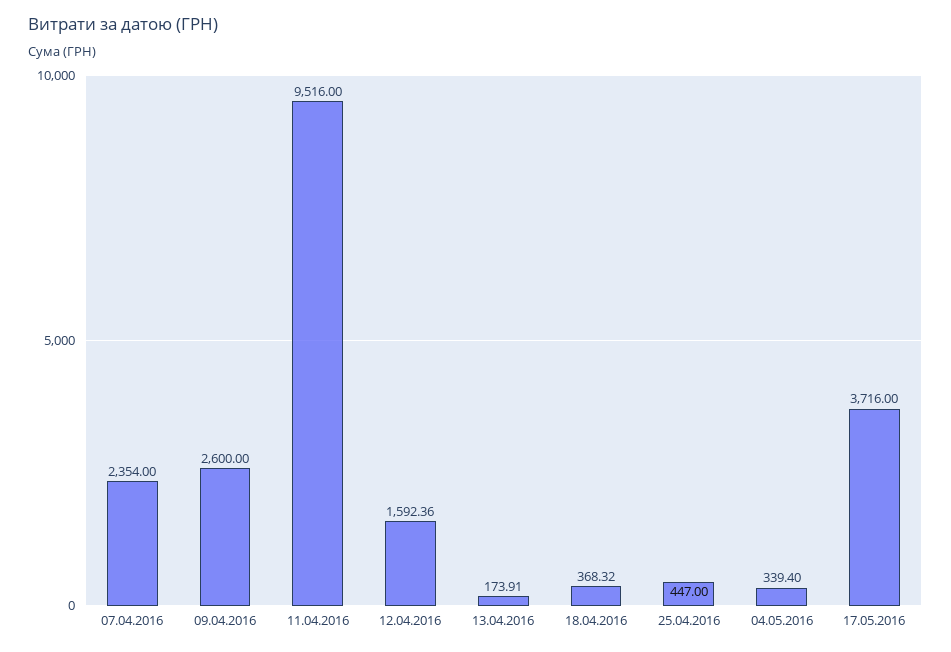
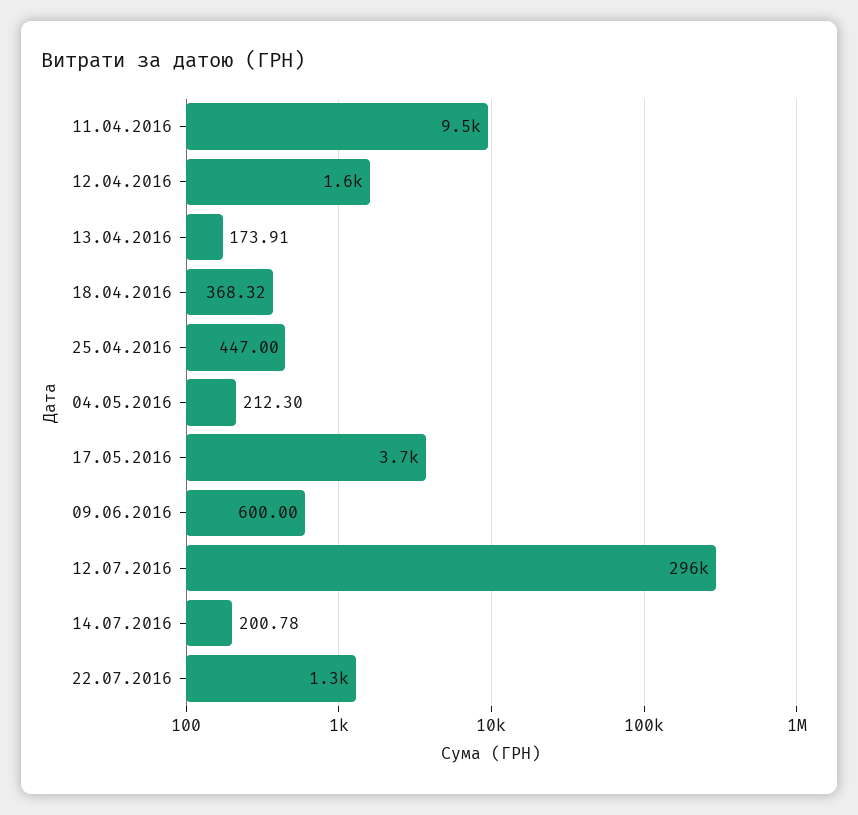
07.04.2016: 2354 -> none
09.04.2016: 2600 -> none
04.05.2016: 339.4 -> 212.3
09.06.2016: none -> 600
12.07.2016: none -> 296000
14.07.2016: none -> 200.78
22.07.2016: none -> 1300

